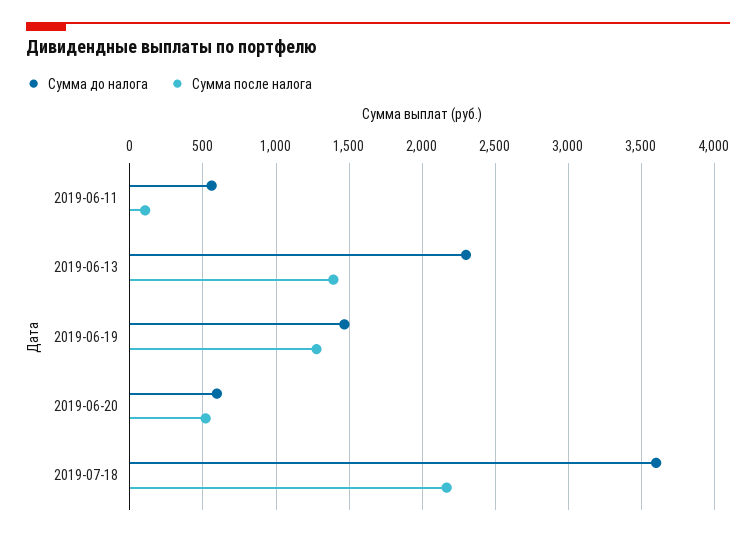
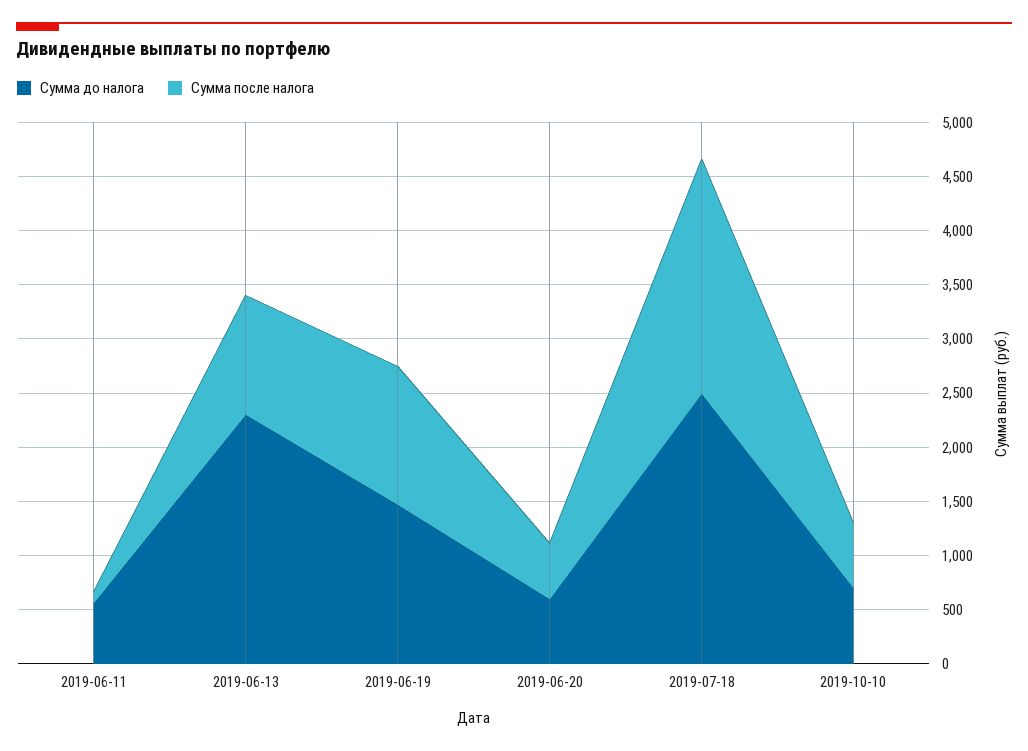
Сумма после налога, 2019-06-13: 1400 -> 1100
Сумма до налога, 2019-07-18: 3600 -> 2500
Сумма до налога, 2019-10-10: none -> 700
Сумма после налога, 2019-10-10: none -> 600

